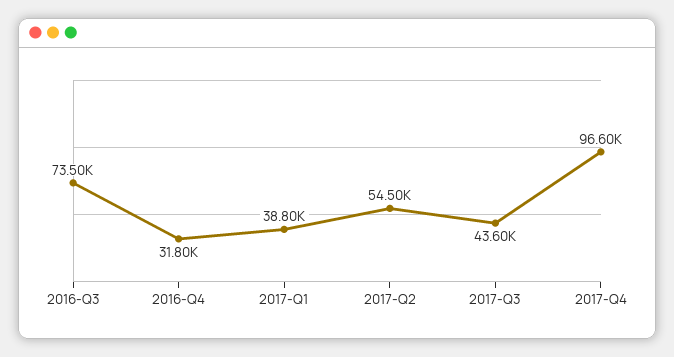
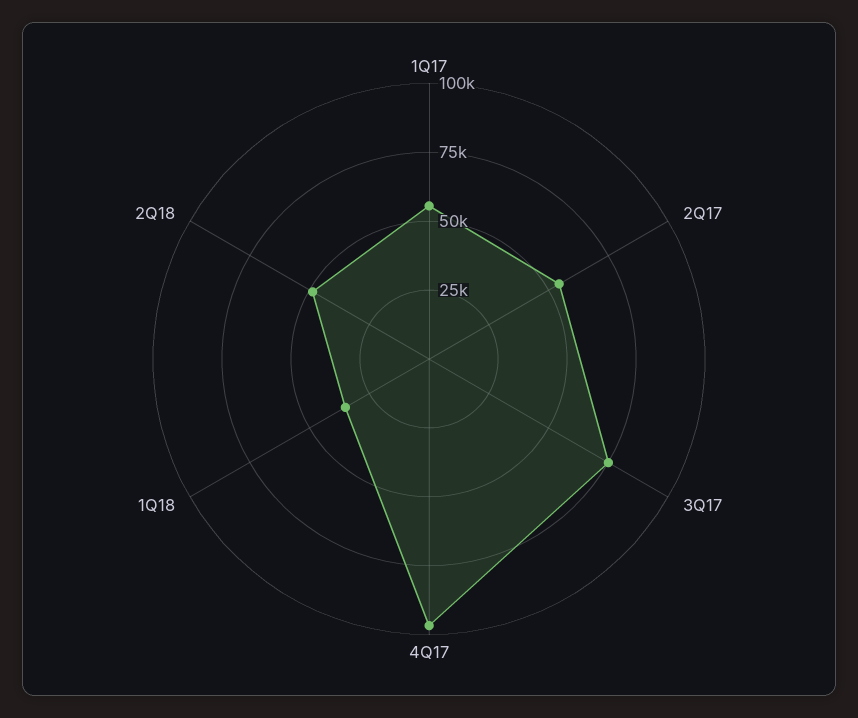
2016-Q3: 73500 -> none
2016-Q4: 31800 -> none
2017-Q1: 38800 -> 55000
2017-Q3: 43600 -> 75000
1Q18: none -> 35000
2Q18: none -> 50000

